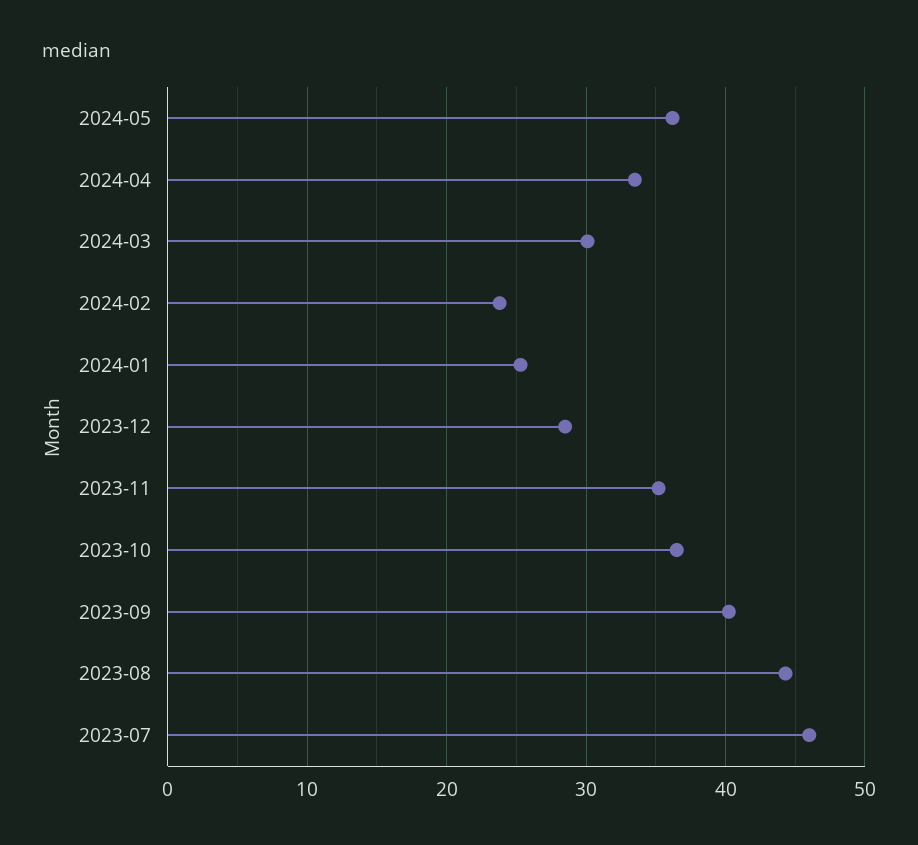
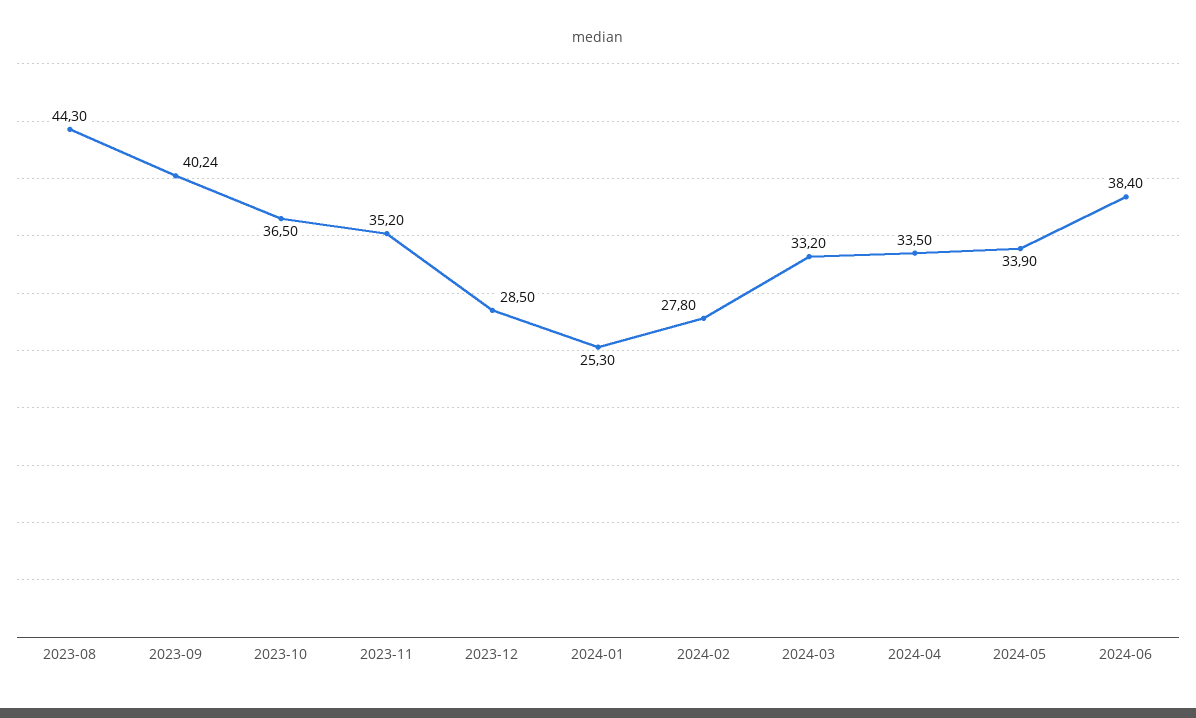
2024-05: 36 -> 33.9
2024-03: 30 -> 33.2
2024-02: 24 -> 27.8
2023-07: 46 -> none
2024-06: none -> 38.4

